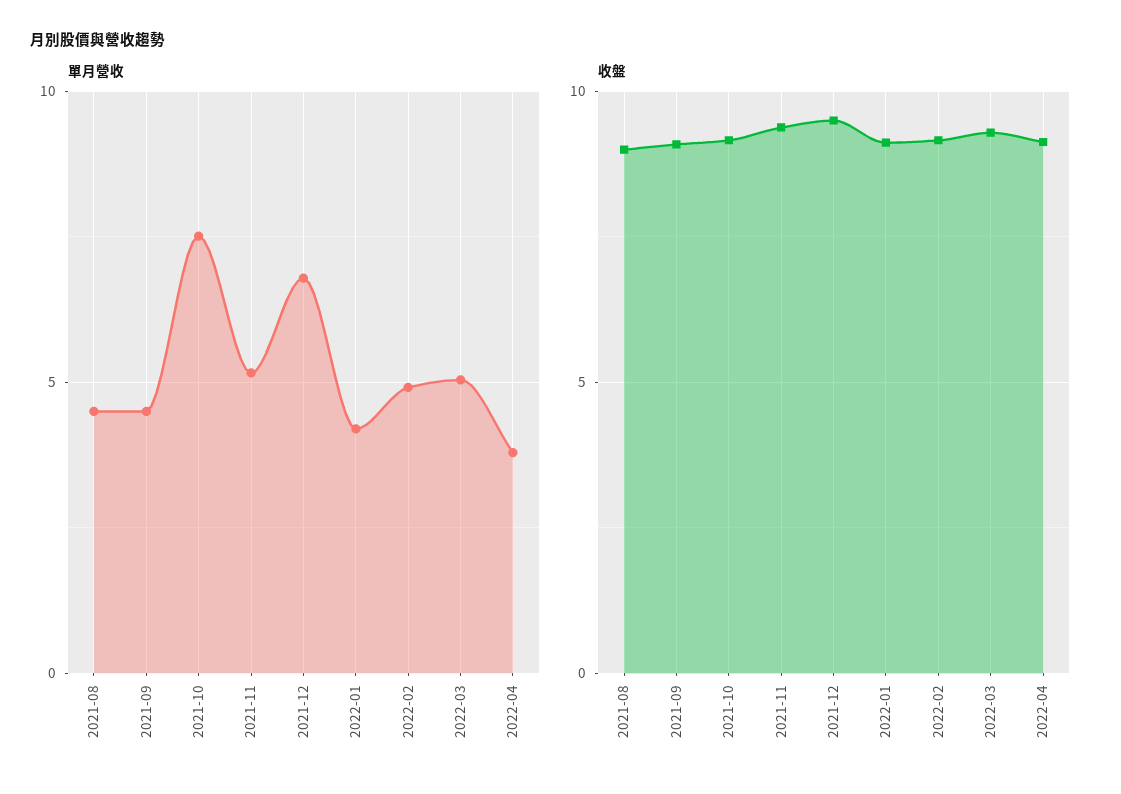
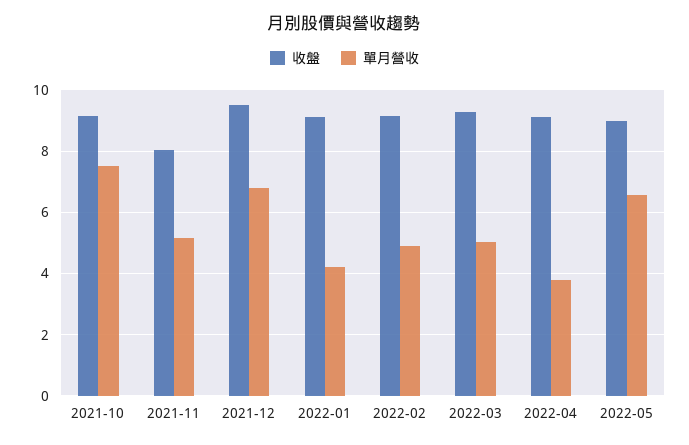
單月營收, 2021-08: 4.5 -> none
單月營收, 2021-09: 4.5 -> none
收盤, 2021-08: 9 -> none
收盤, 2021-09: 9 -> none
收盤, 2021-11: 9.5 -> 8
收盤, 2022-05: none -> 9
單月營收, 2022-05: none -> 6.6

